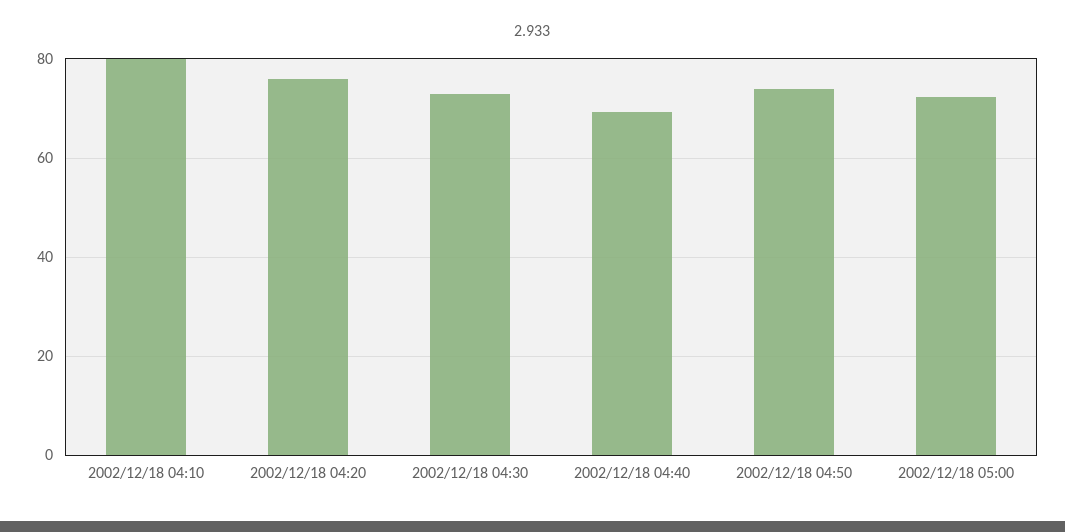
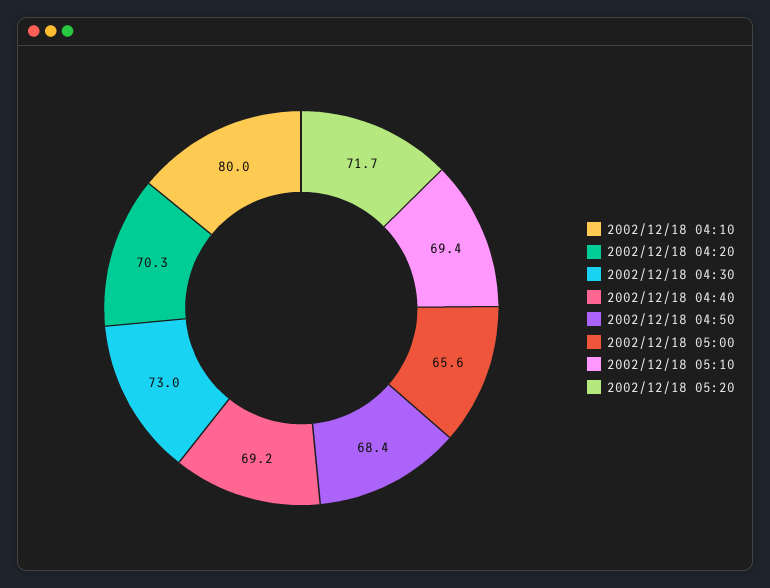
2002/12/18 04:20: 76 -> 70.3
2002/12/18 04:50: 74 -> 68.4
2002/12/18 05:00: 72 -> 65.6
2002/12/18 05:10: none -> 69.4
2002/12/18 05:20: none -> 71.7

